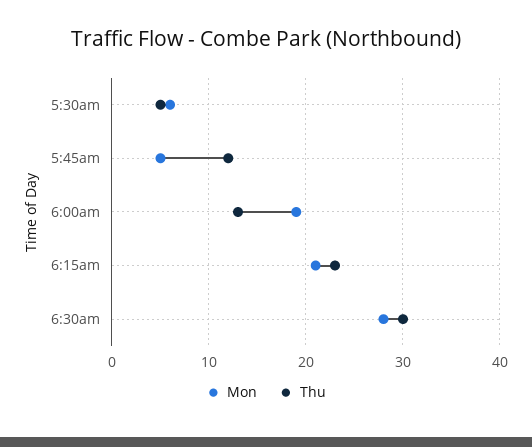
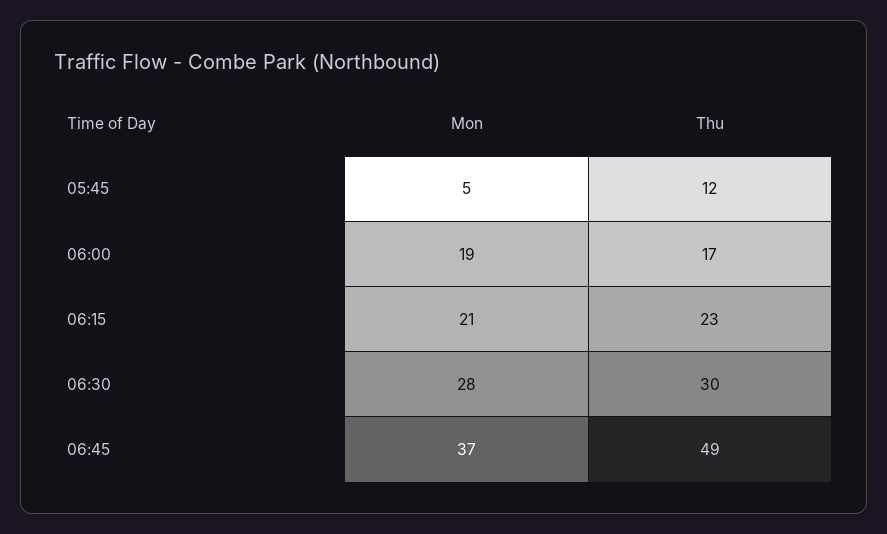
Mon, 5:30am: 6 -> none
Thu, 5:30am: 5 -> none
Thu, 6:00am: 13 -> 17
Mon, 06:45: none -> 37
Thu, 06:45: none -> 49

